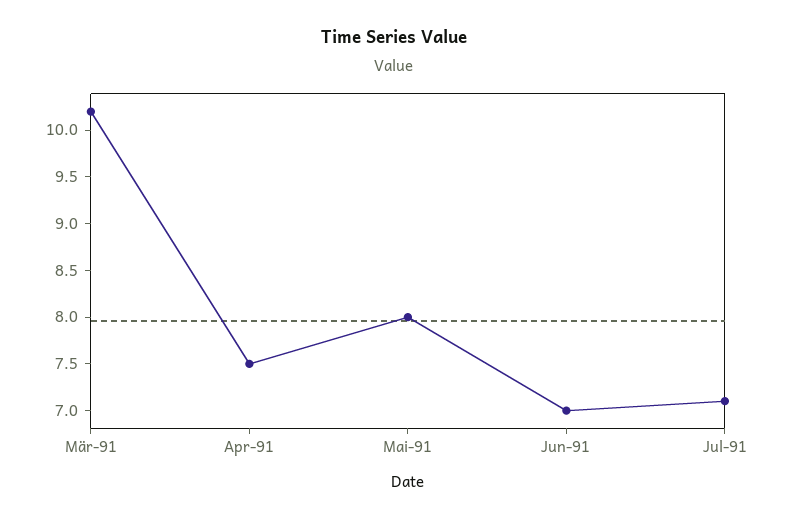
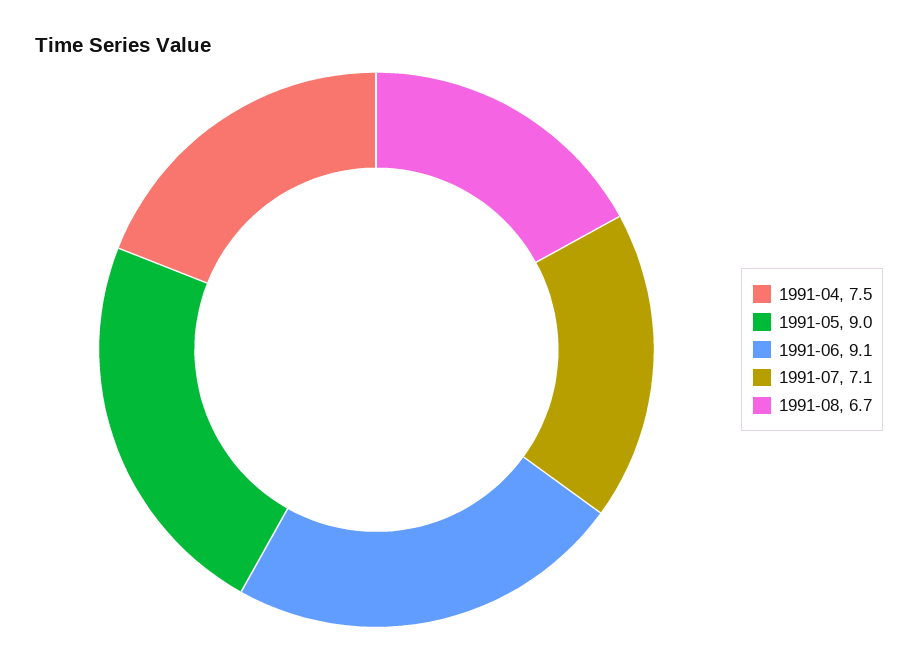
Mär-91: 10.2 -> none
Mai-91: 8 -> 9
Jun-91: 7 -> 9.1
1991-08: none -> 6.7

